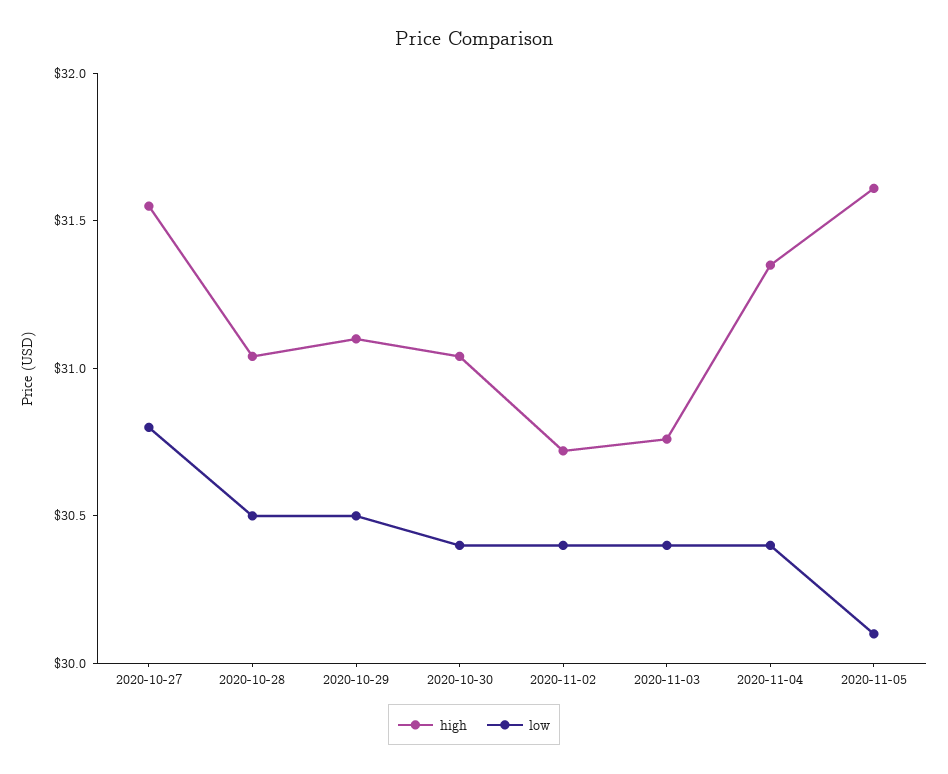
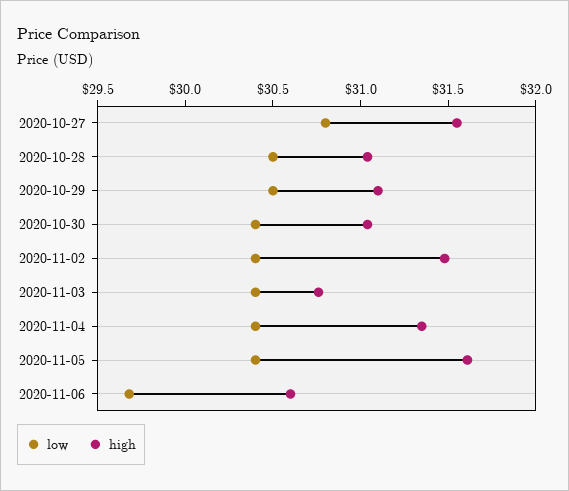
high, 2020-11-02: 30.7 -> 31.5
low, 2020-11-05: 30.1 -> 30.4
low, 2020-11-06: none -> 29.7
high, 2020-11-06: none -> 30.6

